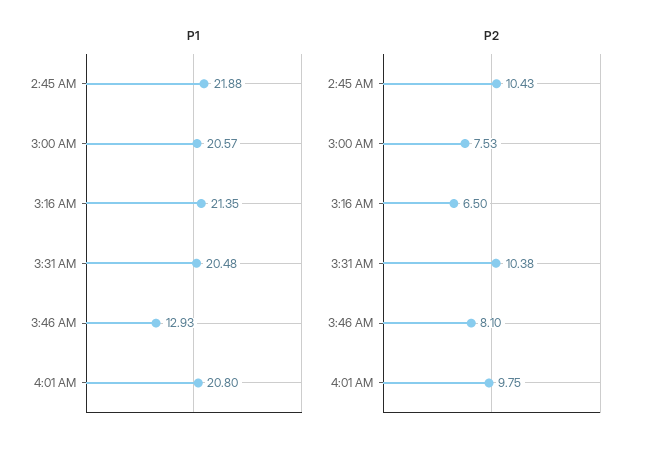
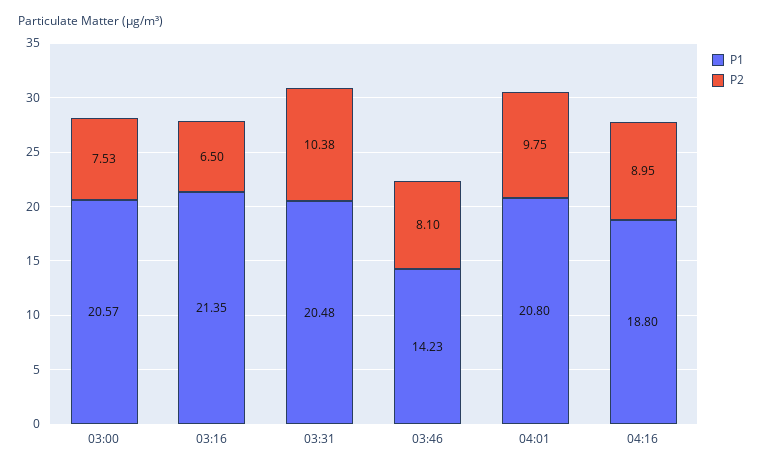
P1, 2:45 AM: 21.88 -> none
P1, 3:46 AM: 12.93 -> 14.23
P2, 2:45 AM: 10.43 -> none
P1, 04:16: none -> 18.8
P2, 04:16: none -> 8.95

